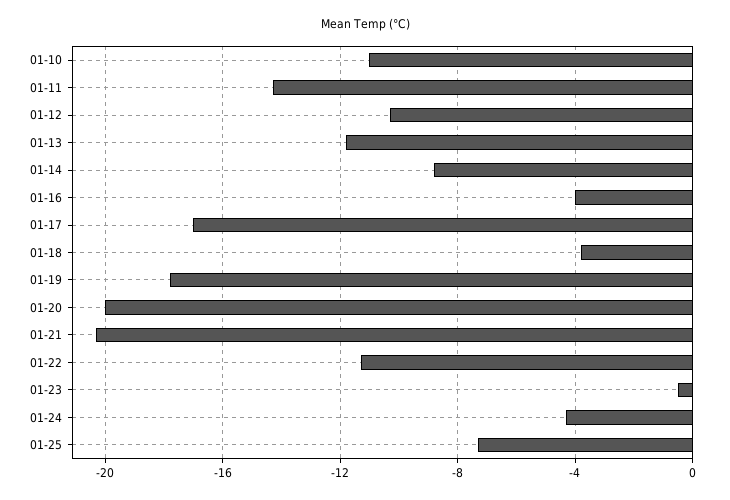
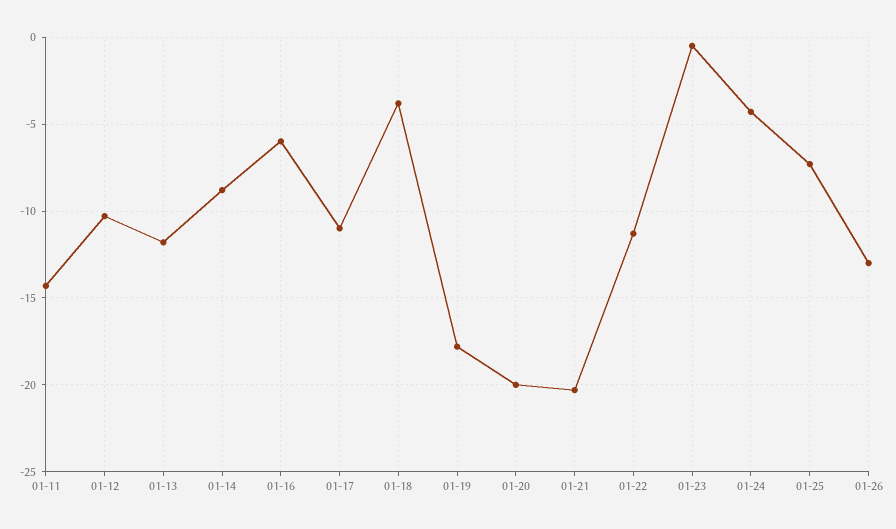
01-10: -11 -> none
01-16: -4 -> -6
01-17: -17 -> -11
01-26: none -> -13

